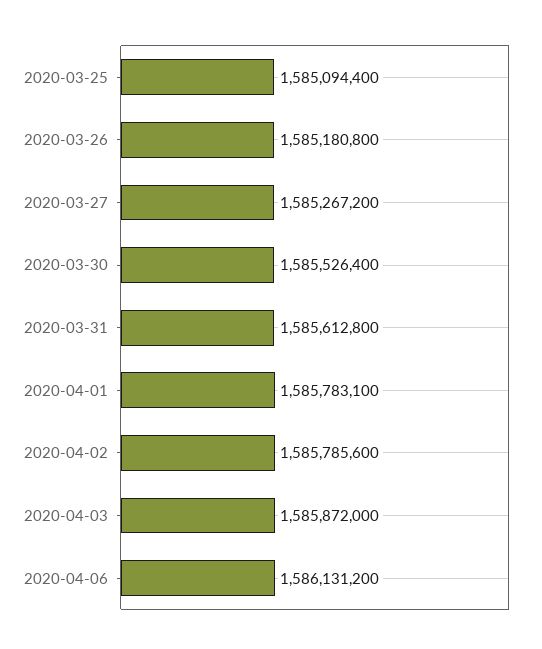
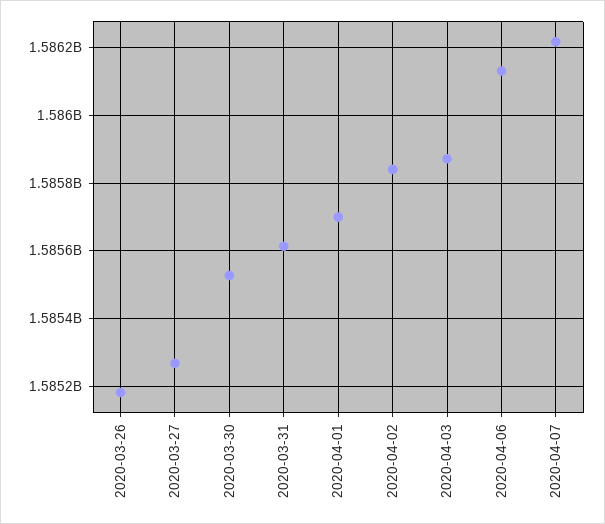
2020-03-25: 1585094400 -> none
2020-04-01: 1585783100 -> 1585700000
2020-04-02: 1585785600 -> 1585840000
2020-04-07: none -> 1586220000

